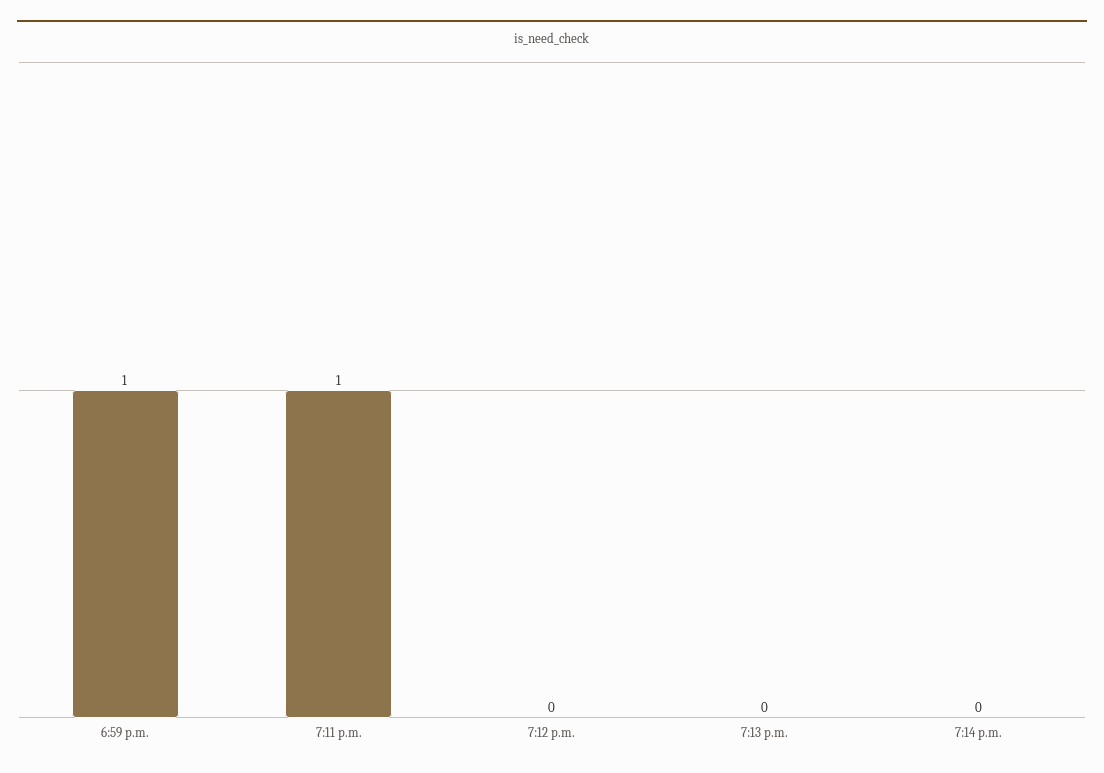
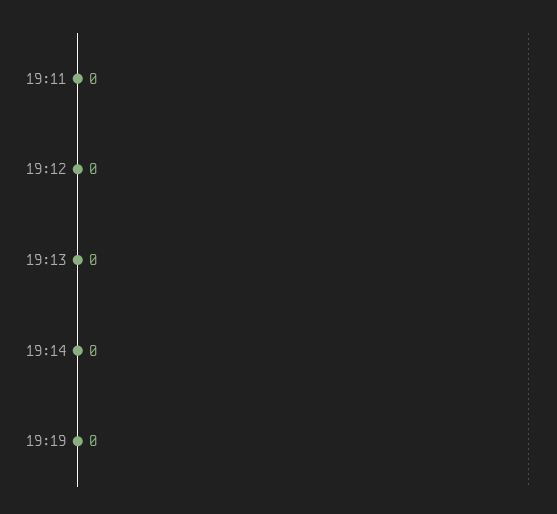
6:59 p.m.: 1 -> none
7:11 p.m.: 1 -> 0
19:19: none -> 0

